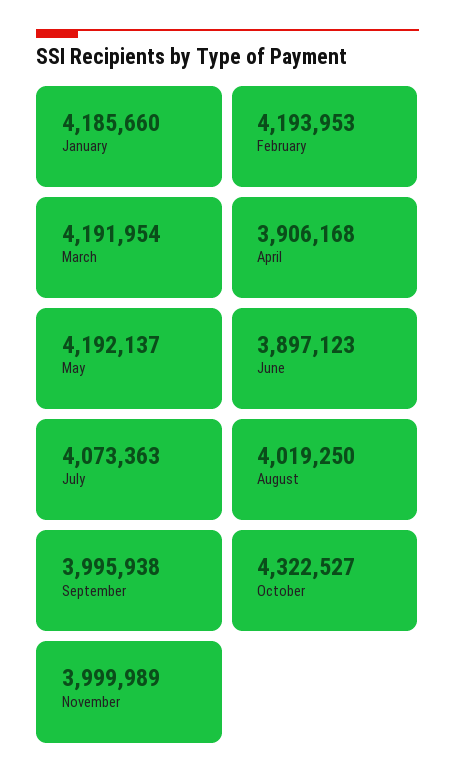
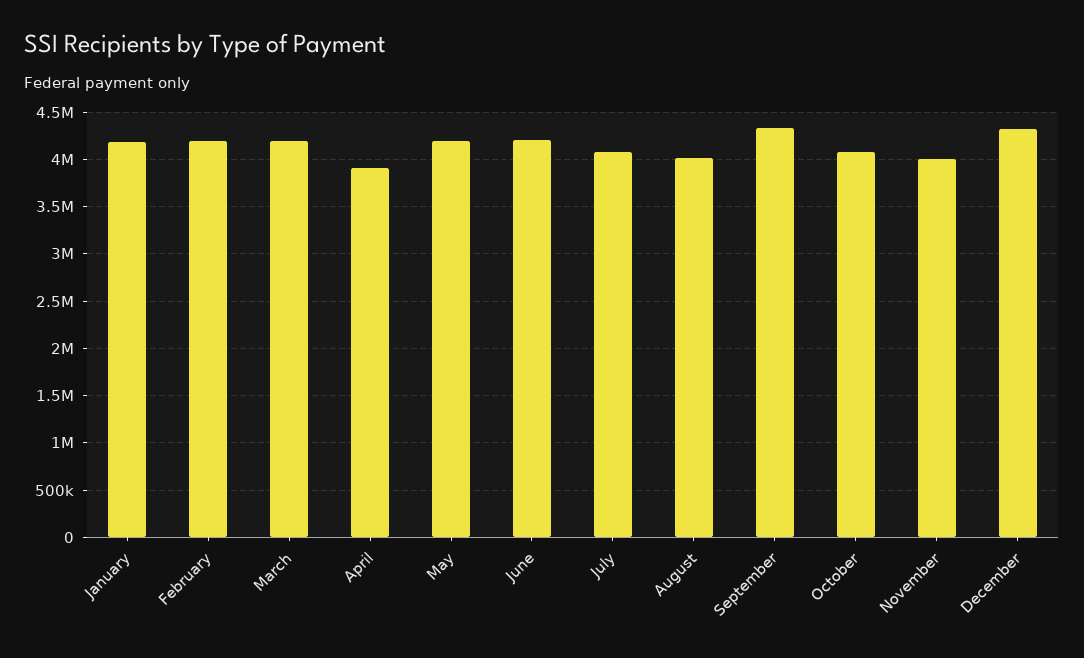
June: 3897123 -> 4200000
September: 3995938 -> 4300000
October: 4322527 -> 4100000
December: none -> 4300000

